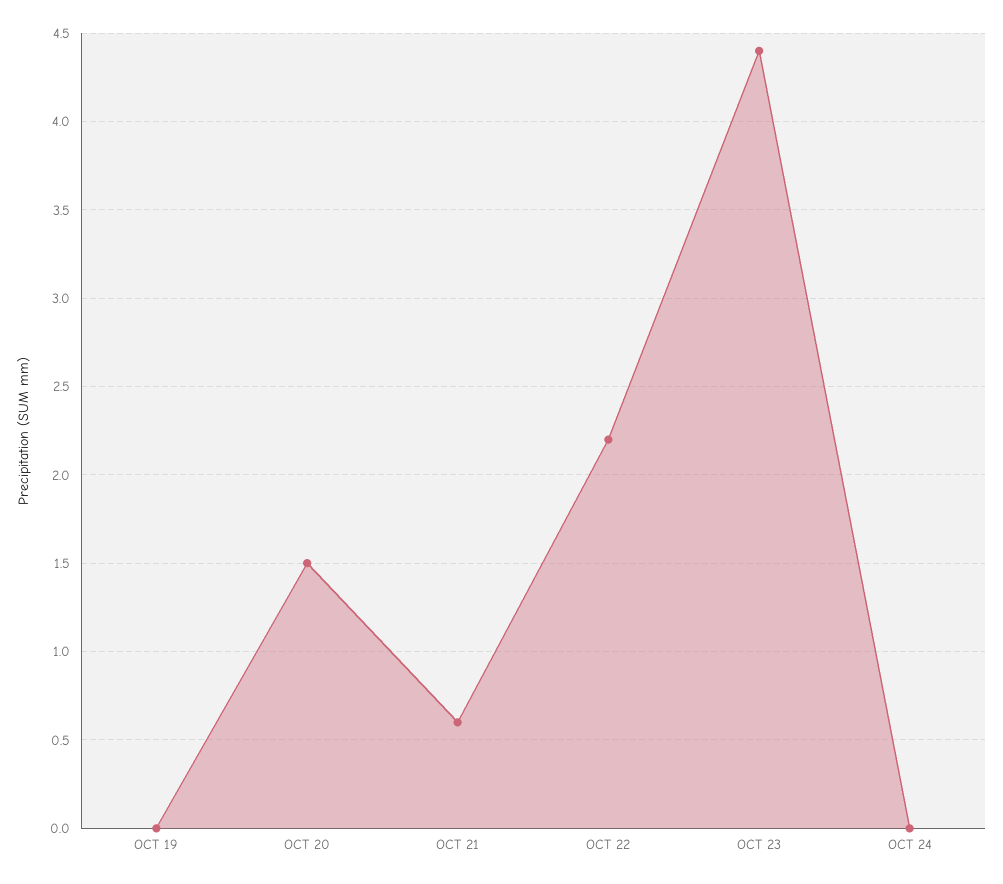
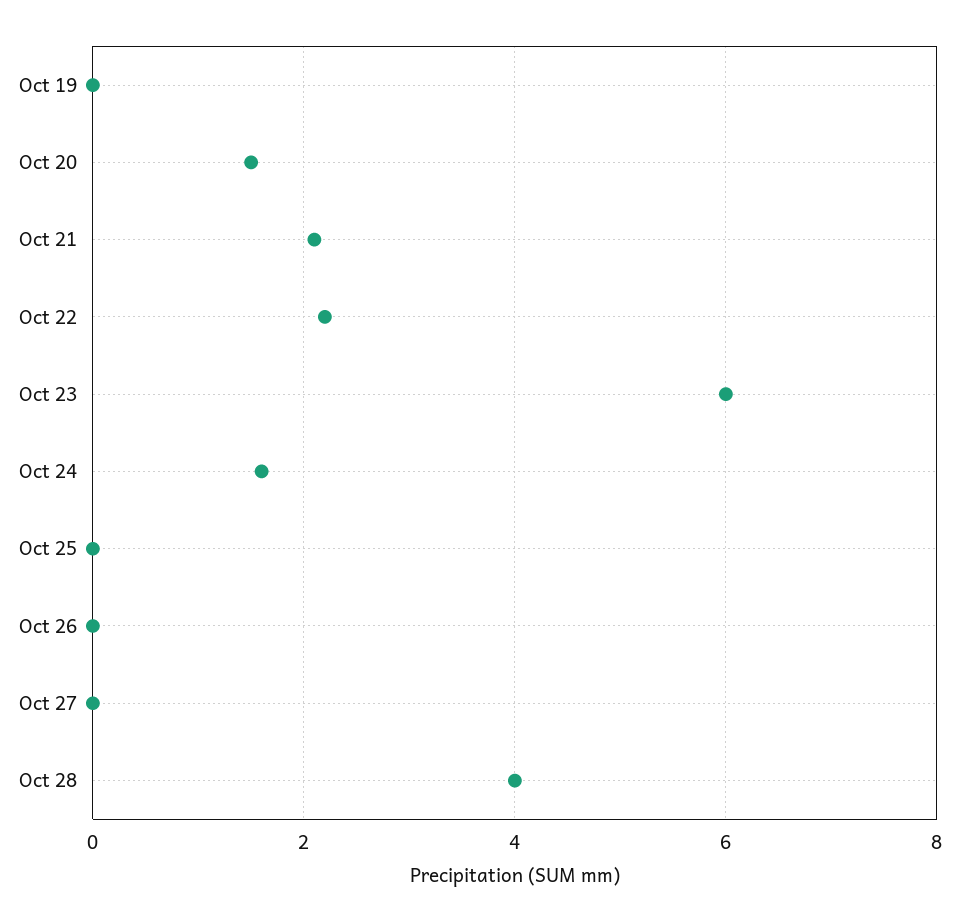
OCT 21: 0.6 -> 2
OCT 23: 4.4 -> 6
OCT 24: 0 -> 1.5
Oct 25: none -> 0
Oct 26: none -> 0
Oct 27: none -> 0
Oct 28: none -> 4

